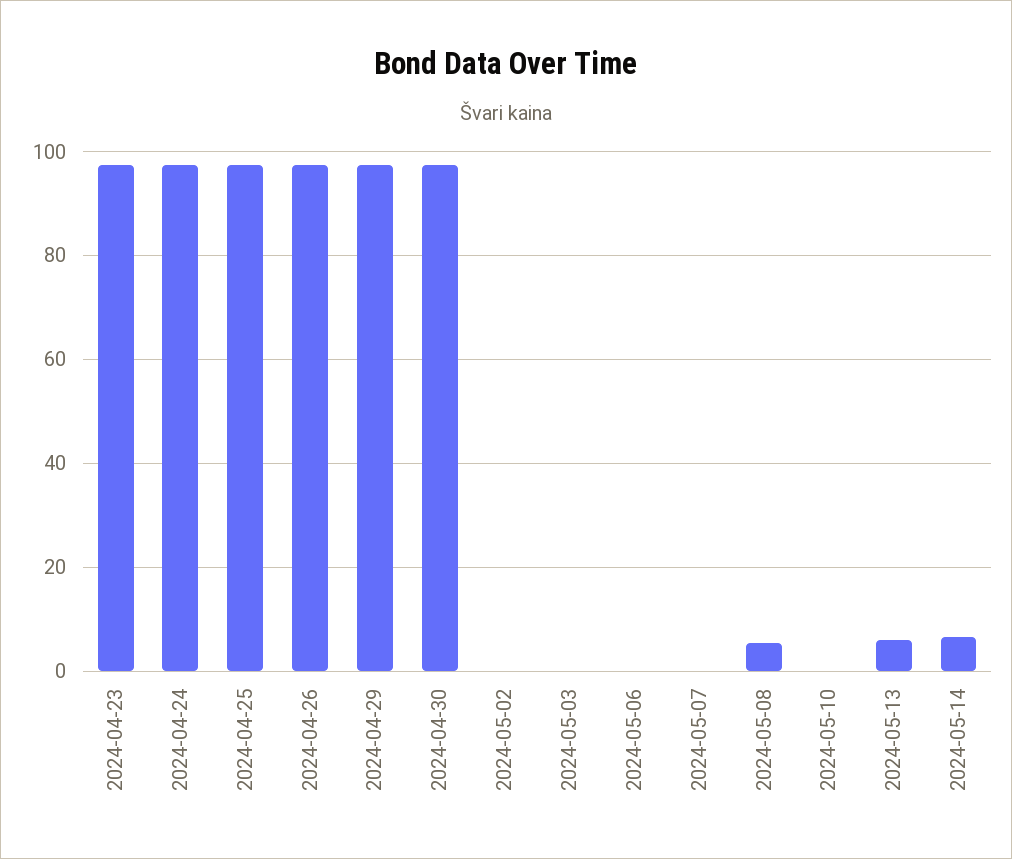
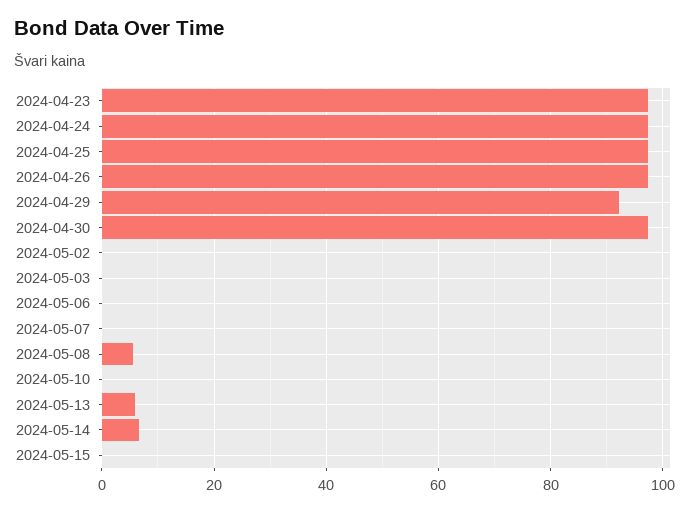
2024-04-29: 98 -> 92
2024-05-15: none -> 0

